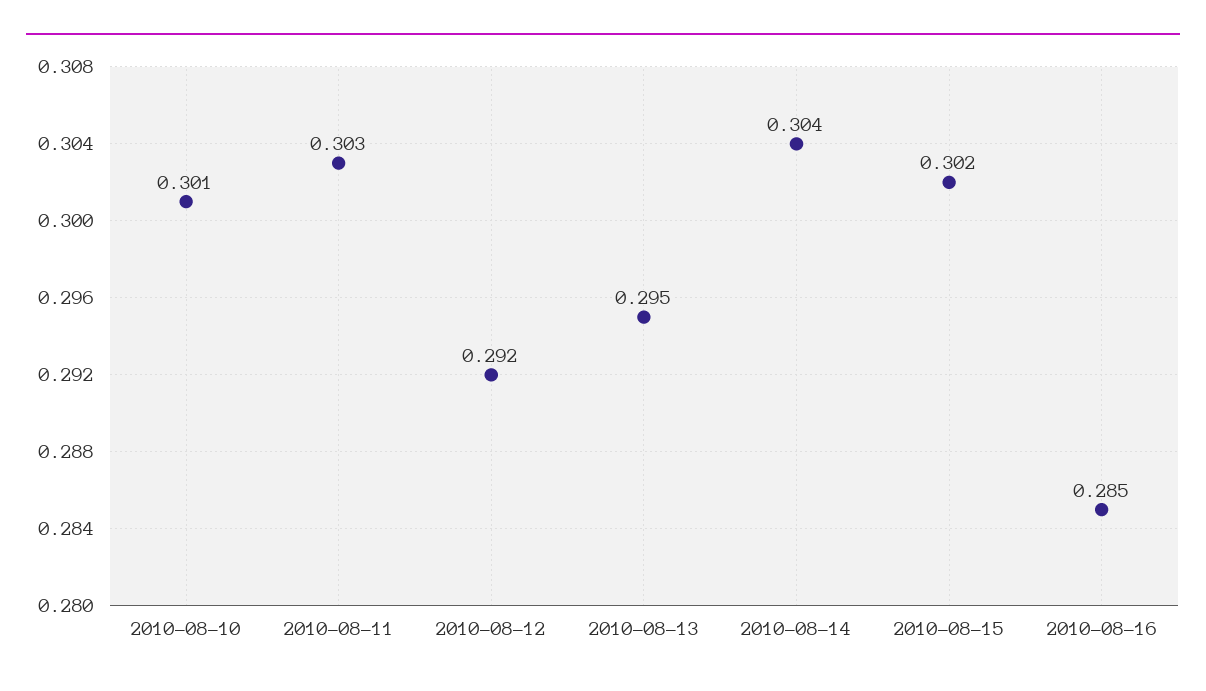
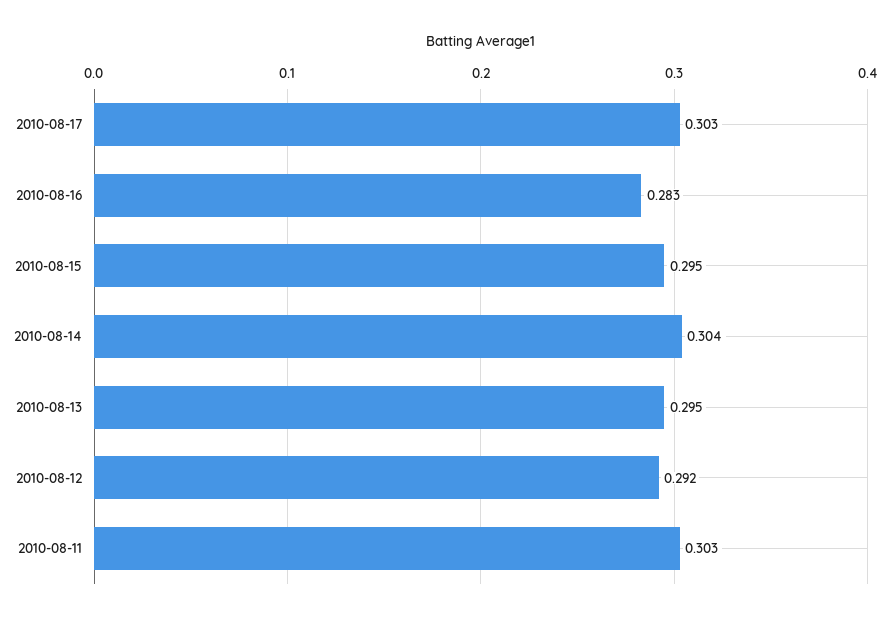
2010-08-10: 0.301 -> none
2010-08-15: 0.302 -> 0.295
2010-08-16: 0.285 -> 0.283
2010-08-17: none -> 0.303

